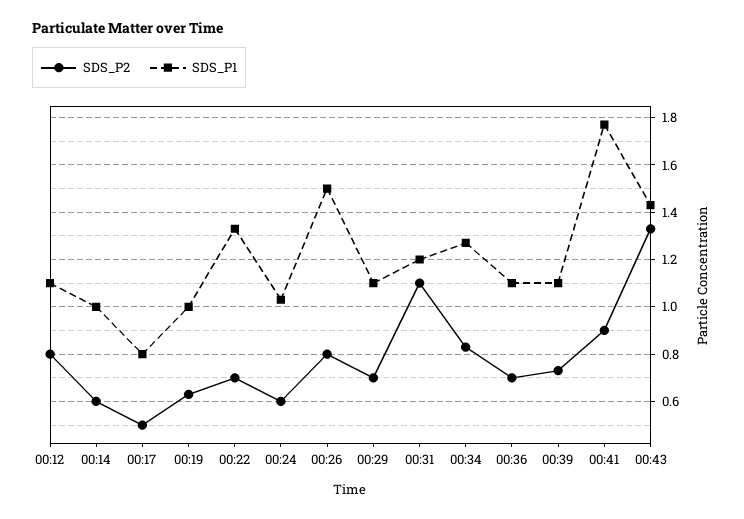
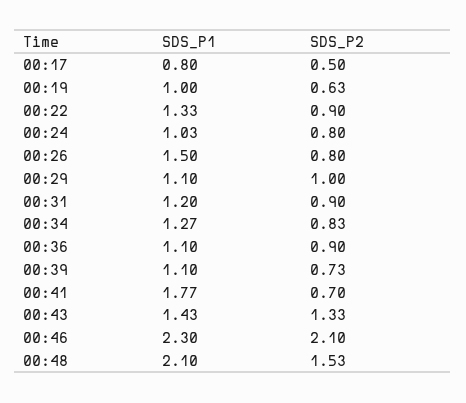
SDS_P2, 00:12: 0.8 -> none
SDS_P1, 00:12: 1.1 -> none
SDS_P2, 00:14: 0.6 -> none
SDS_P1, 00:14: 1 -> none
SDS_P2, 00:22: 0.7 -> 0.9
SDS_P2, 00:24: 0.6 -> 0.8
SDS_P2, 00:29: 0.7 -> 1
SDS_P2, 00:31: 1.1 -> 0.9
SDS_P2, 00:36: 0.7 -> 0.9
SDS_P2, 00:41: 0.9 -> 0.7
SDS_P1, 00:46: none -> 2.3
SDS_P2, 00:46: none -> 2.1
SDS_P1, 00:48: none -> 2.1
SDS_P2, 00:48: none -> 1.53

